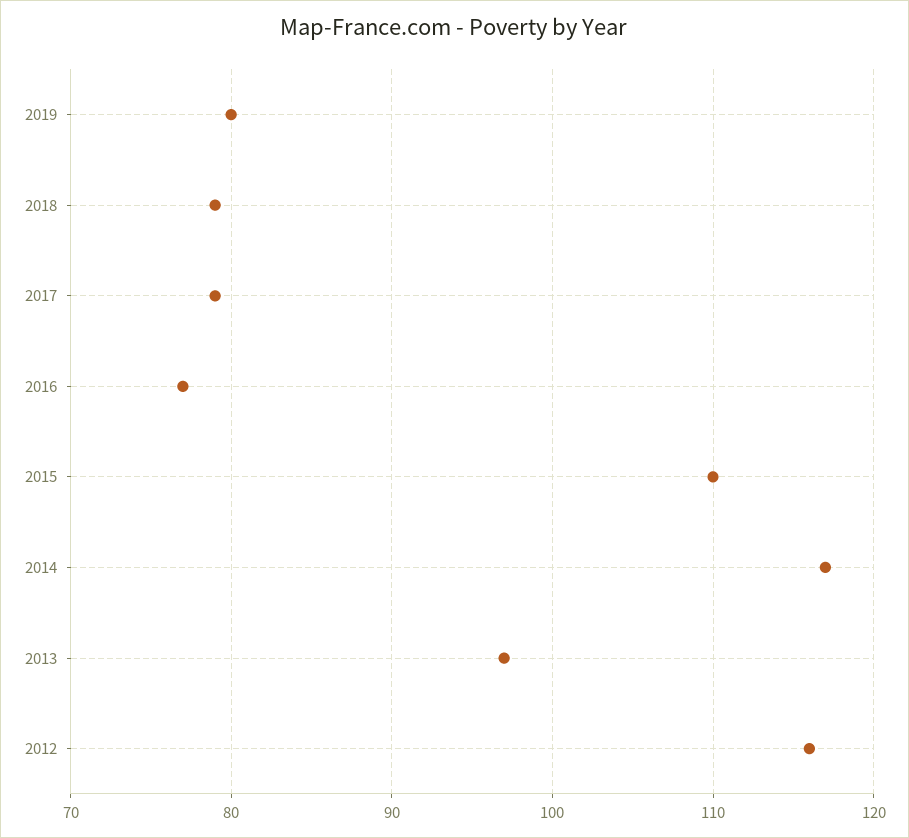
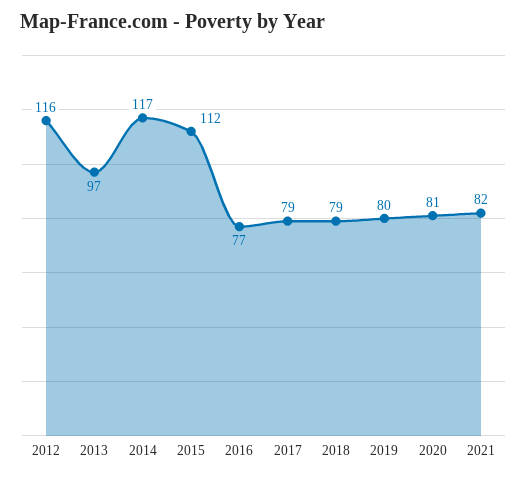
2015: 110 -> 112
2020: none -> 81
2021: none -> 82

